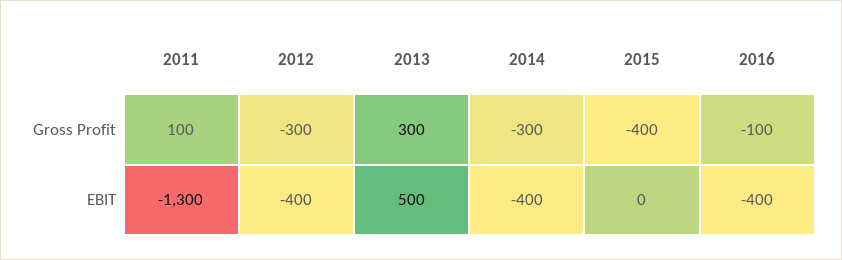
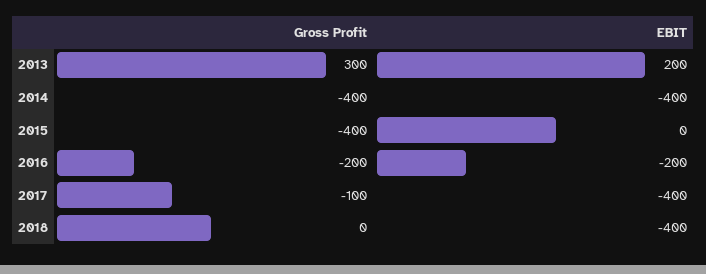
2011, Gross Profit: 100 -> none
2012, Gross Profit: -300 -> none
2014, Gross Profit: -300 -> -400
2016, Gross Profit: -100 -> -200
2011, EBIT: -1300 -> none
2012, EBIT: -400 -> none
2013, EBIT: 500 -> 200
2016, EBIT: -400 -> -200
2017, Gross Profit: none -> -100
2017, EBIT: none -> -400
2018, Gross Profit: none -> 0
2018, EBIT: none -> -400

